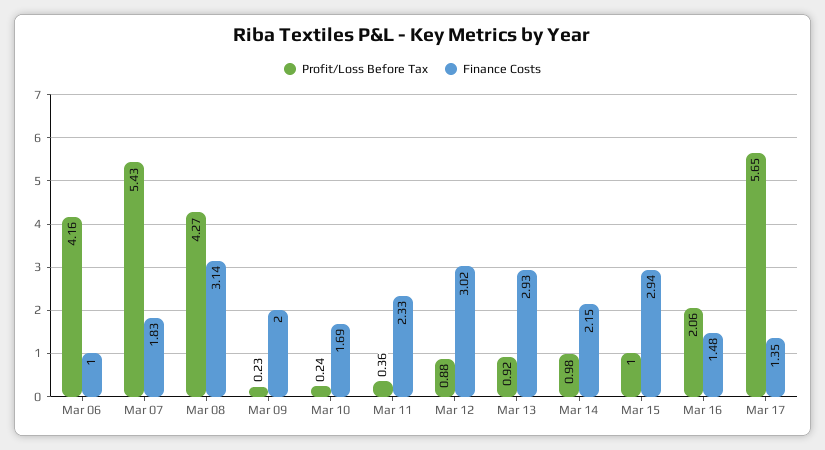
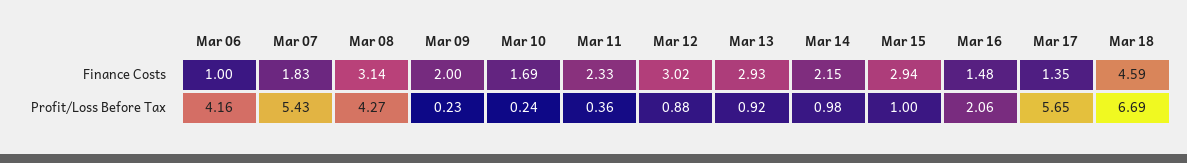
Finance Costs, Mar 18: none -> 4.59
Profit/Loss Before Tax, Mar 18: none -> 6.69

